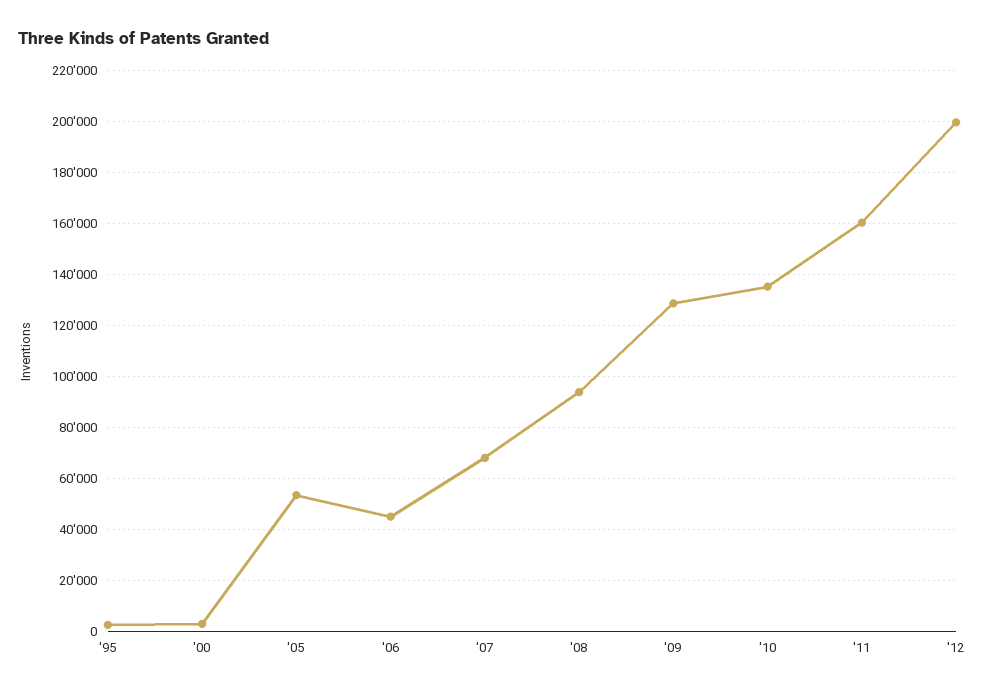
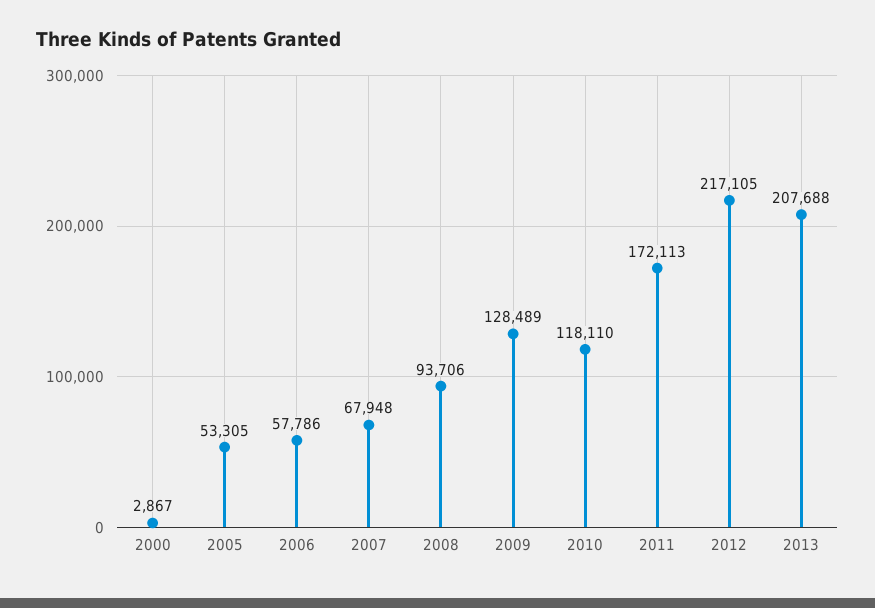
'95: 2500 -> none
'06: 45000 -> 57786
'10: 135000 -> 118110
'11: 160000 -> 172113
'12: 200000 -> 217105
2013: none -> 207688

